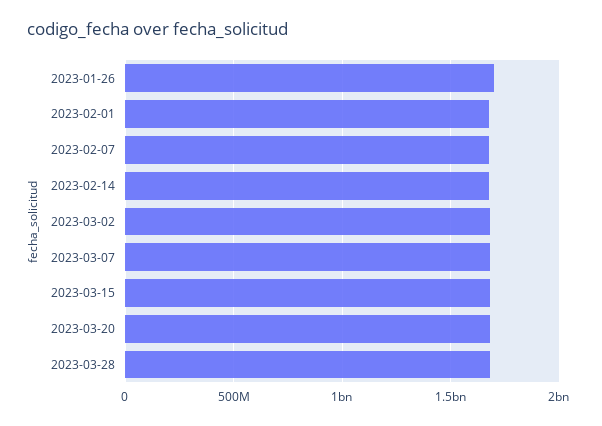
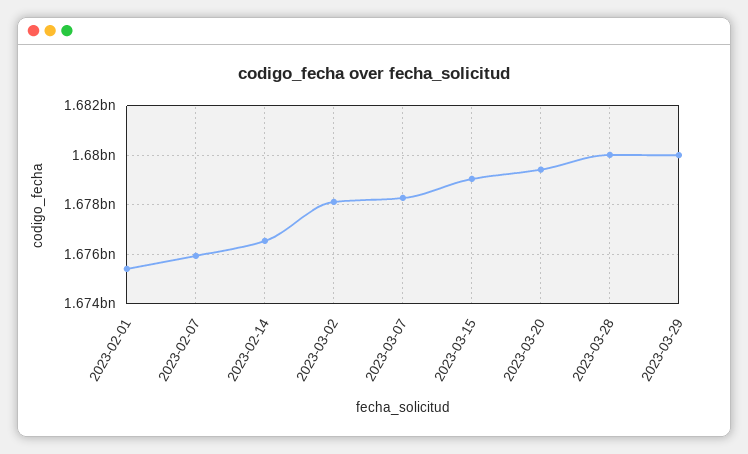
2023-01-26: 1700000000 -> none
2023-03-29: none -> 1680000000

